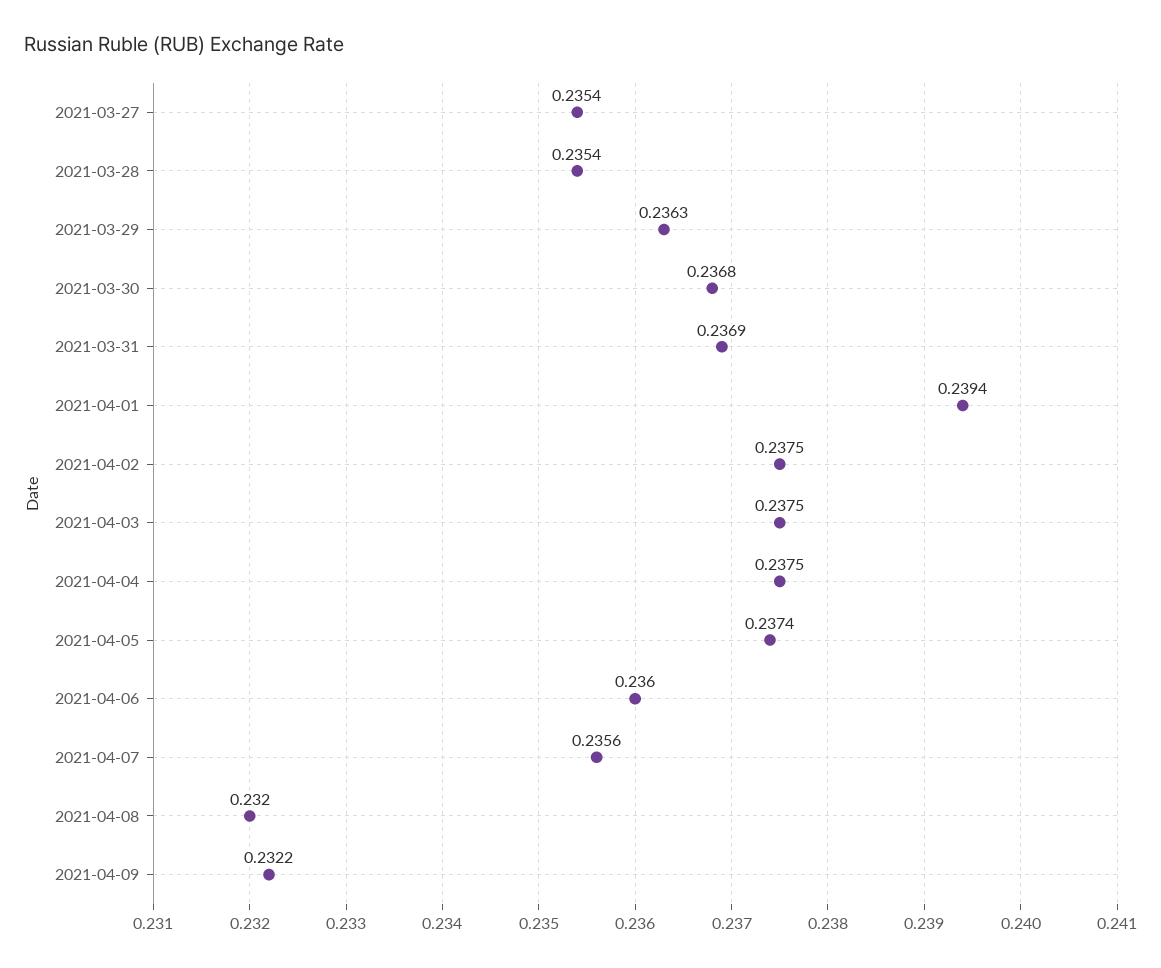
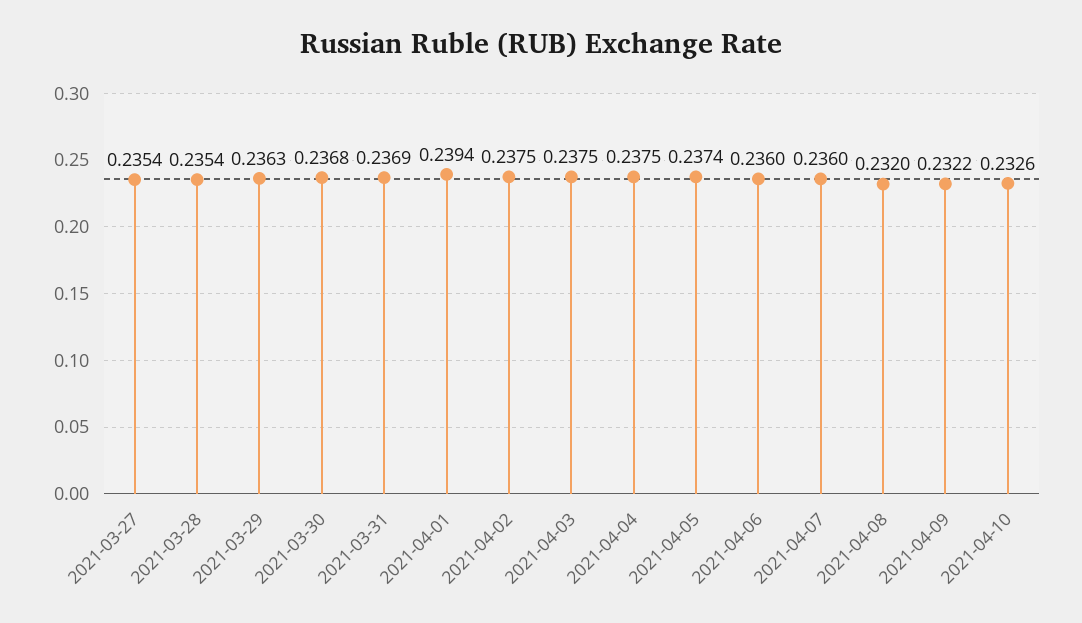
2021-04-07: 0.2356 -> 0.236
2021-04-10: none -> 0.2326

